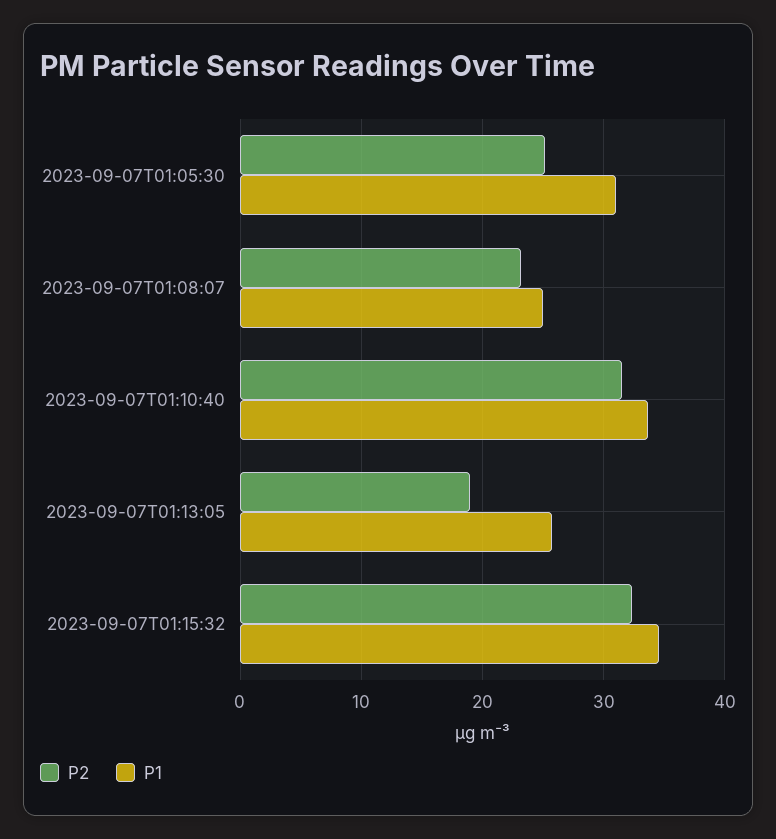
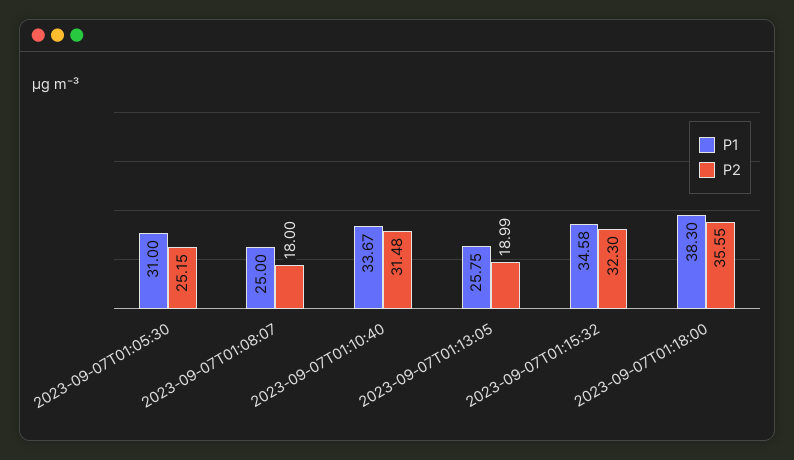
P2, 2023-09-07T01:08:07: 23 -> 18
P1, 2023-09-07T01:18:00: none -> 38.3
P2, 2023-09-07T01:18:00: none -> 35.55

